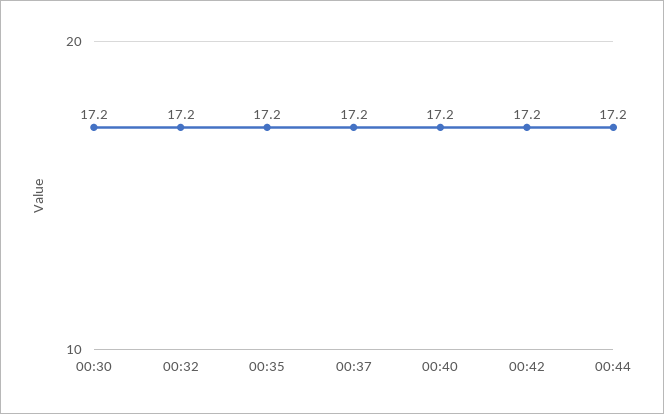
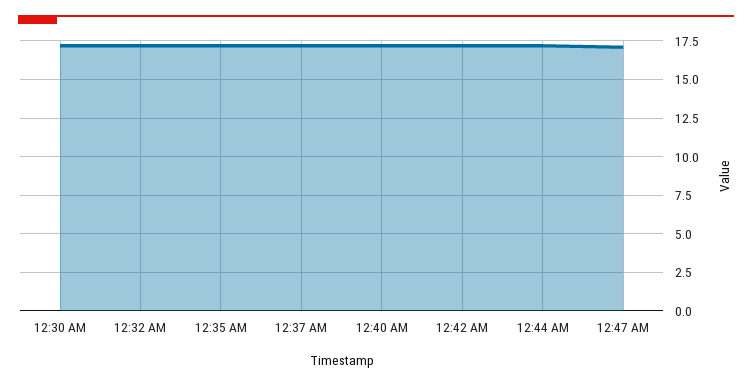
12:47 AM: none -> 17

